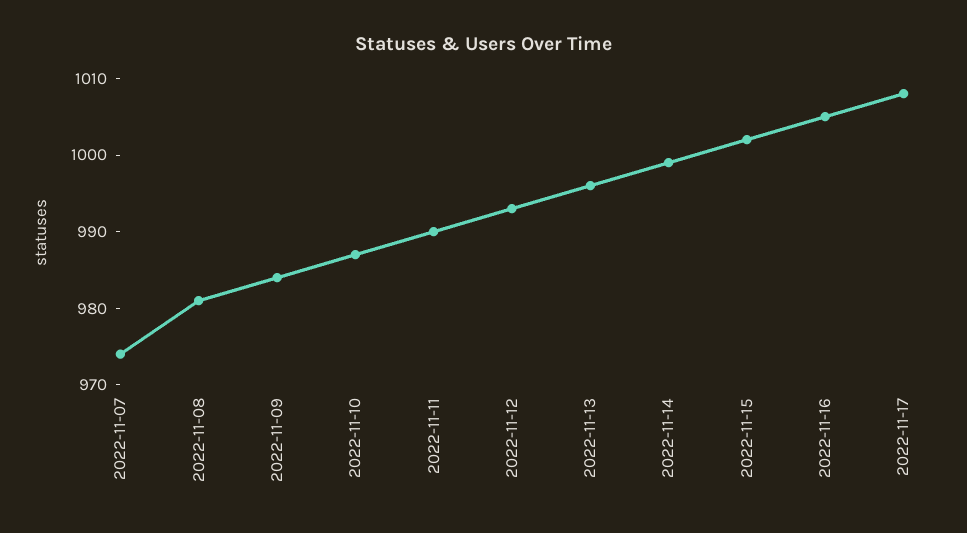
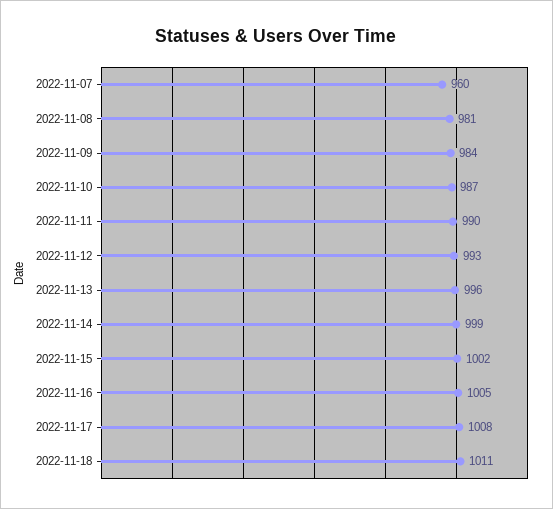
2022-11-07: 975 -> 960
2022-11-18: none -> 1011

